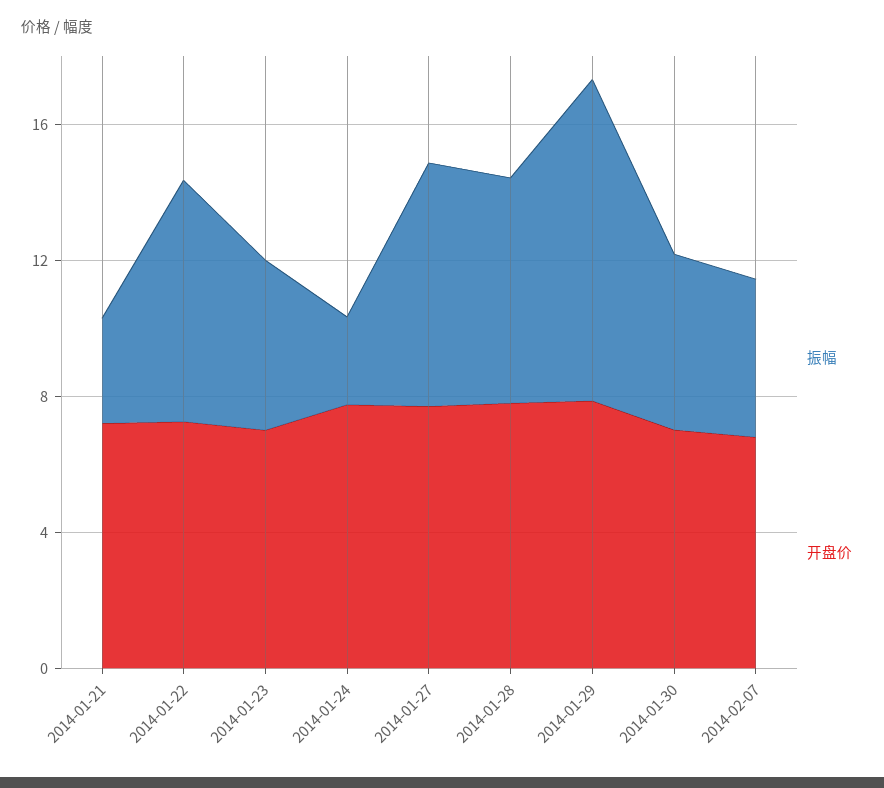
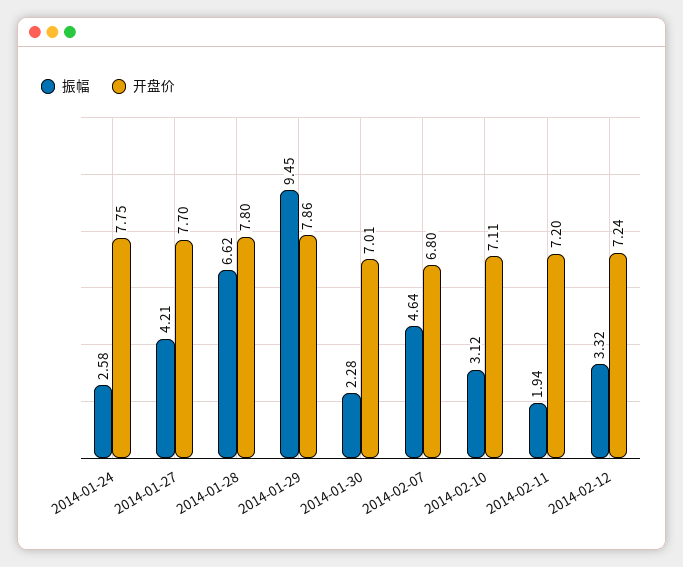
振幅, 2014-01-21: 3 -> none
开盘价, 2014-01-21: 7 -> none
振幅, 2014-01-22: 7 -> none
开盘价, 2014-01-22: 7 -> none
振幅, 2014-01-23: 5 -> none
开盘价, 2014-01-23: 7 -> none
振幅, 2014-01-27: 7 -> 4.21
振幅, 2014-01-30: 5 -> 2.28
振幅, 2014-02-10: none -> 3.12
开盘价, 2014-02-10: none -> 7.11
振幅, 2014-02-11: none -> 1.94
开盘价, 2014-02-11: none -> 7.2
振幅, 2014-02-12: none -> 3.32
开盘价, 2014-02-12: none -> 7.24

